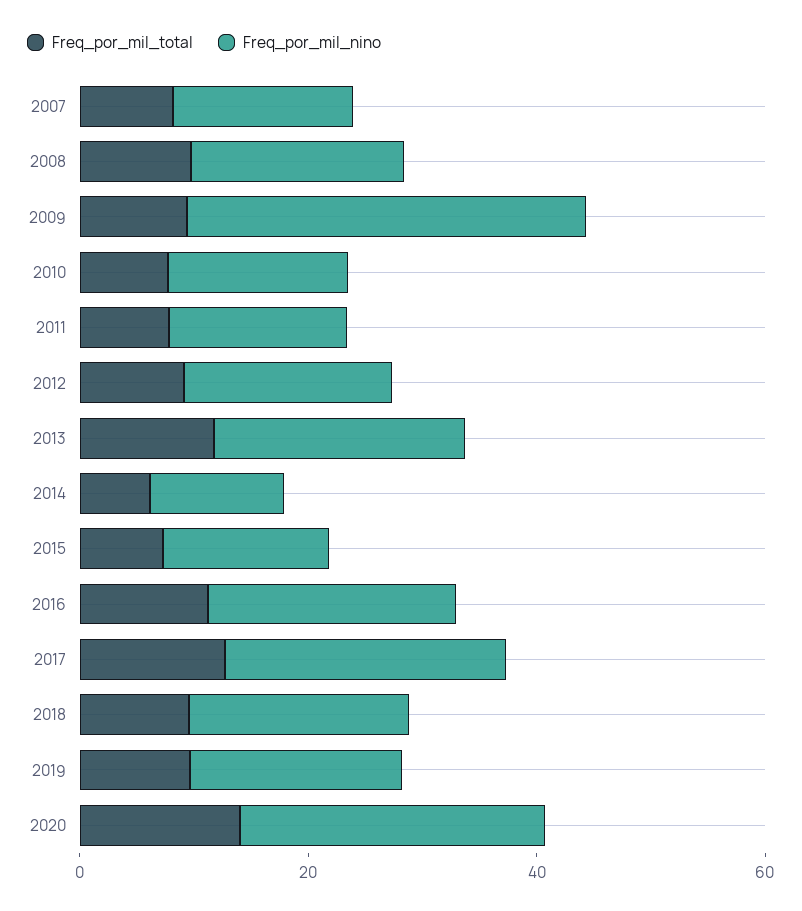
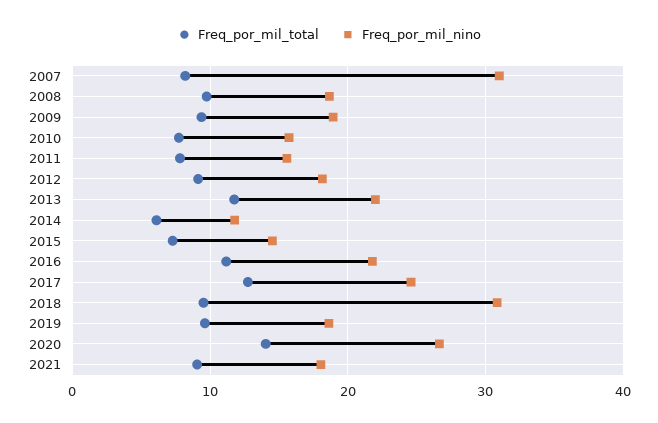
Freq_por_mil_nino, 2007: 15 -> 31
Freq_por_mil_nino, 2009: 35 -> 19
Freq_por_mil_nino, 2018: 20 -> 31
Freq_por_mil_total, 2021: none -> 9
Freq_por_mil_nino, 2021: none -> 18

